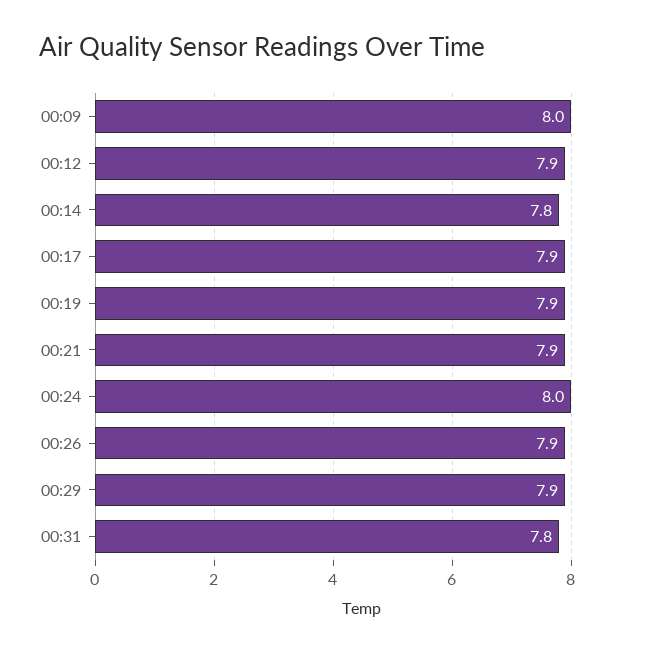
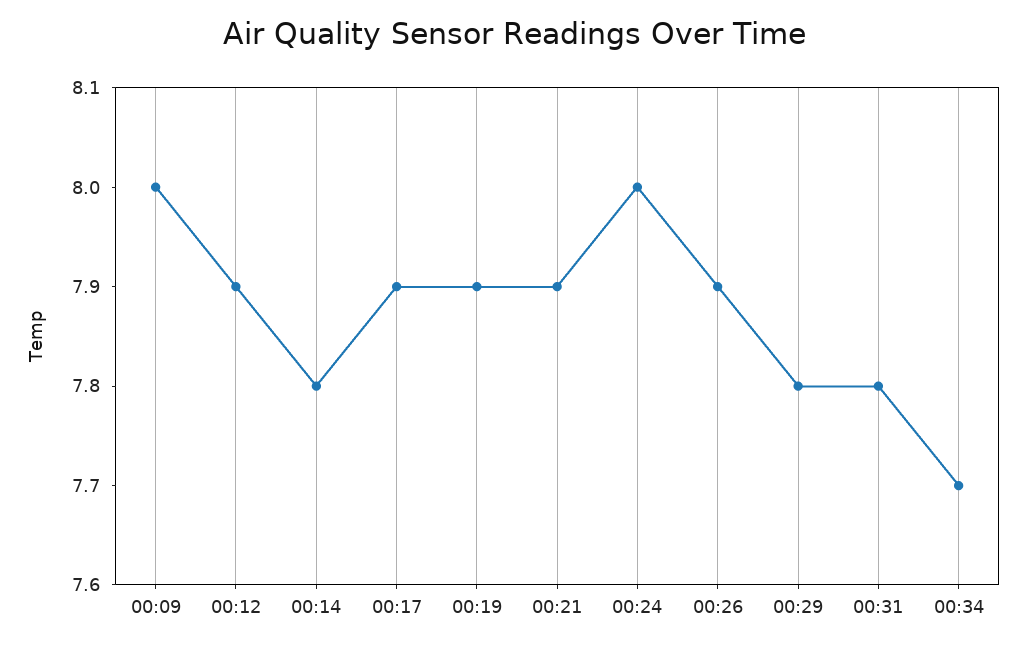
00:29: 7.9 -> 7.8
00:34: none -> 7.7

